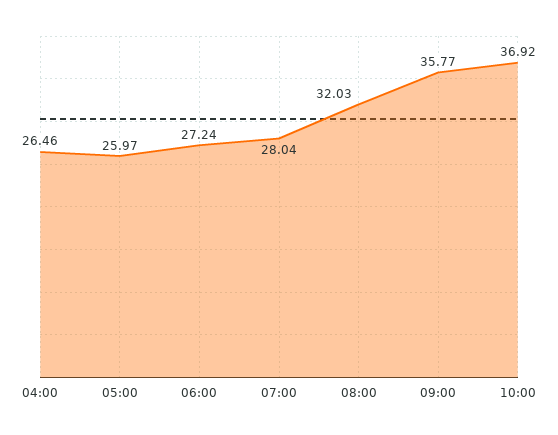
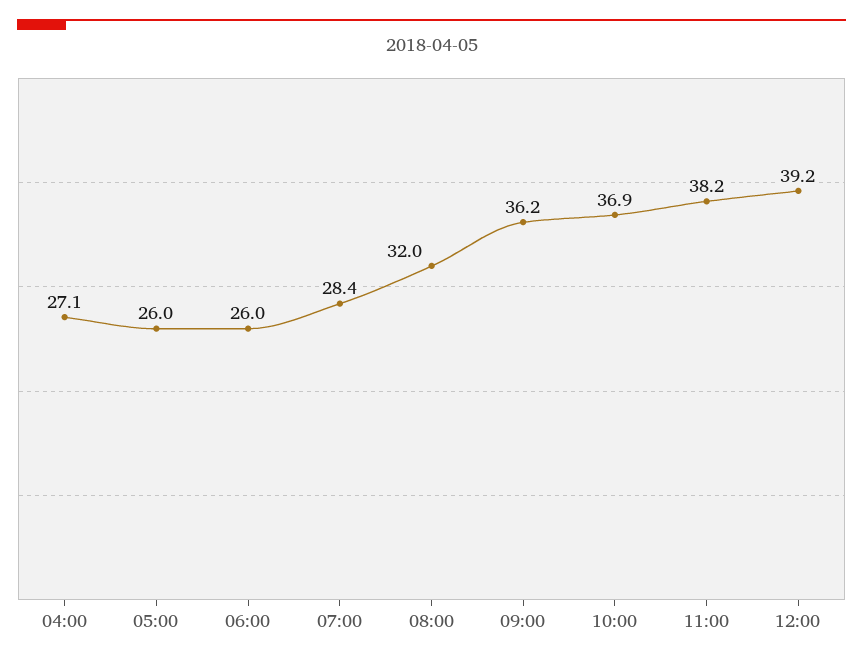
04:00: 26.46 -> 27.1
06:00: 27.24 -> 26
07:00: 28.04 -> 28.4
09:00: 35.77 -> 36.2
11:00: none -> 38.2
12:00: none -> 39.2

